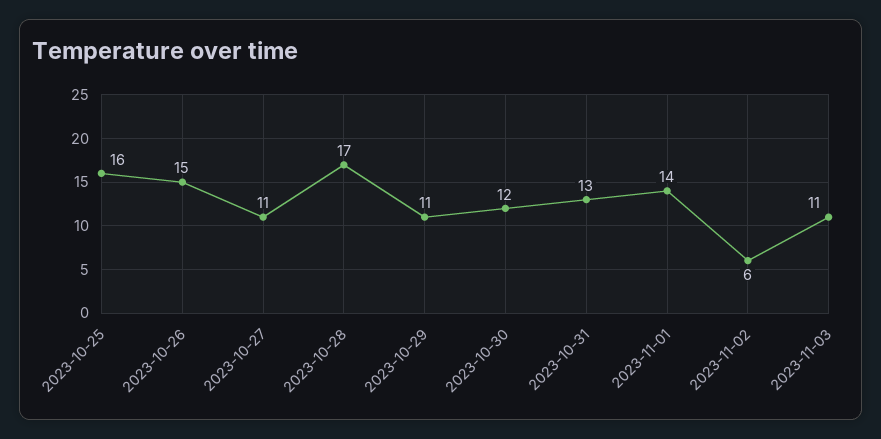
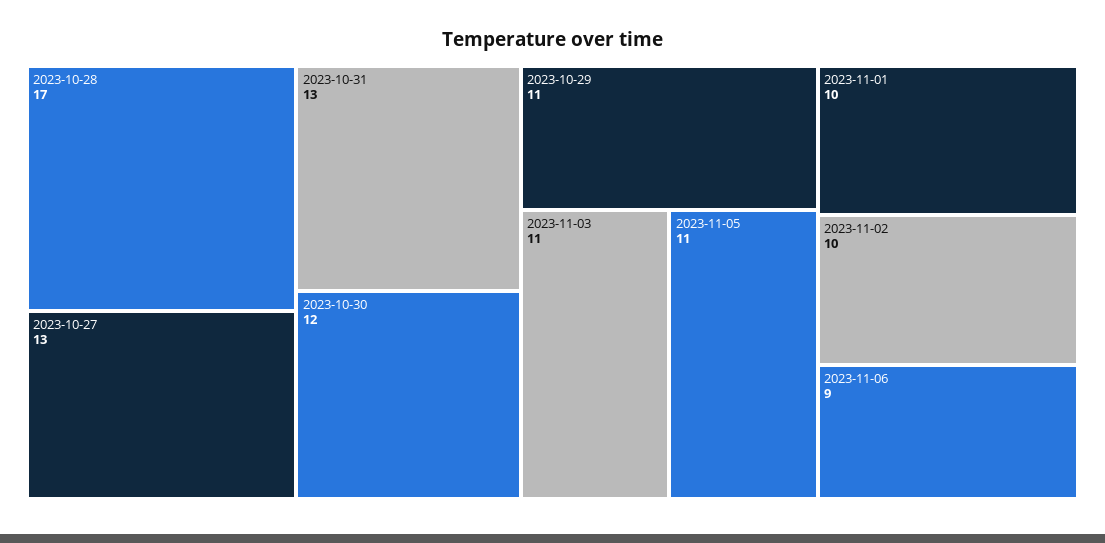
2023-10-25: 16 -> none
2023-10-26: 15 -> none
2023-10-27: 11 -> 13
2023-11-01: 14 -> 10
2023-11-02: 6 -> 10
2023-11-05: none -> 11
2023-11-06: none -> 9

